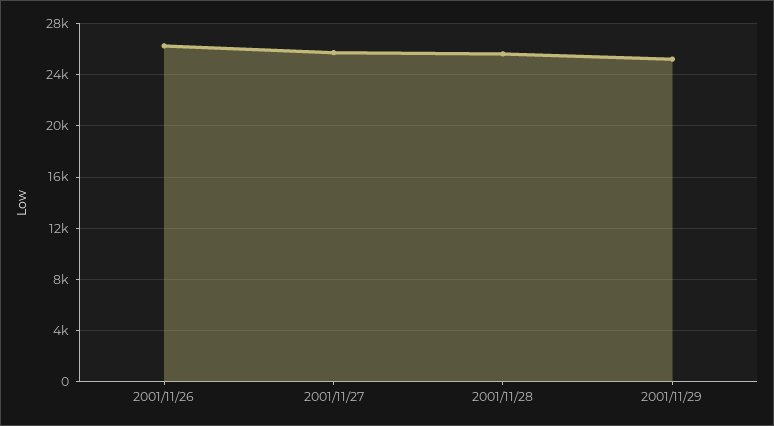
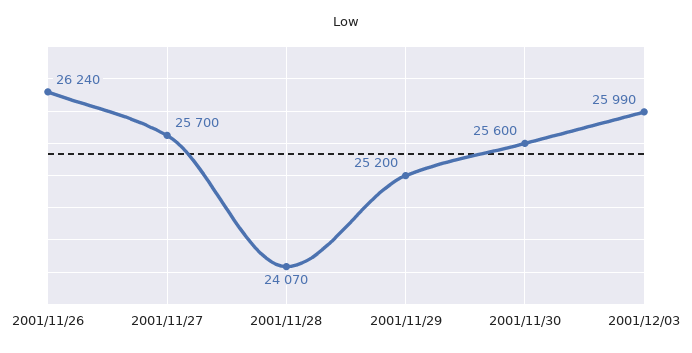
2001/11/28: 25500 -> 24070
2001/11/30: none -> 25600
2001/12/03: none -> 25990

